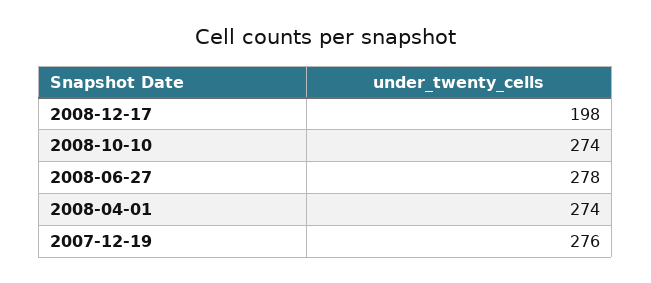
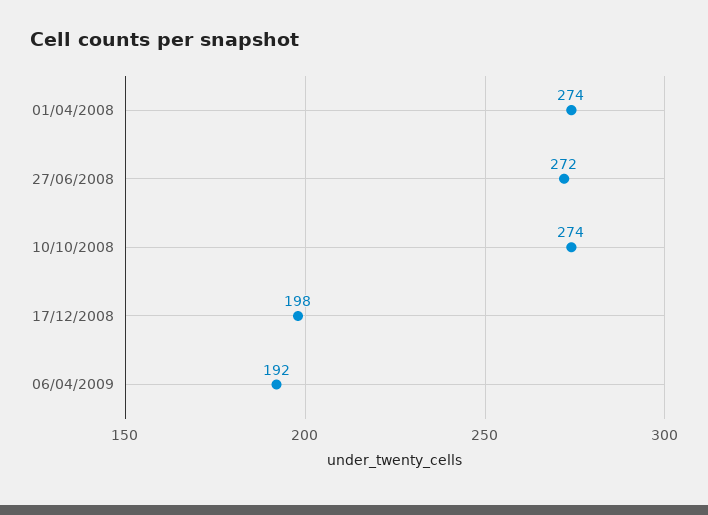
2008-06-27: 278 -> 272
2007-12-19: 276 -> none
06/04/2009: none -> 192

